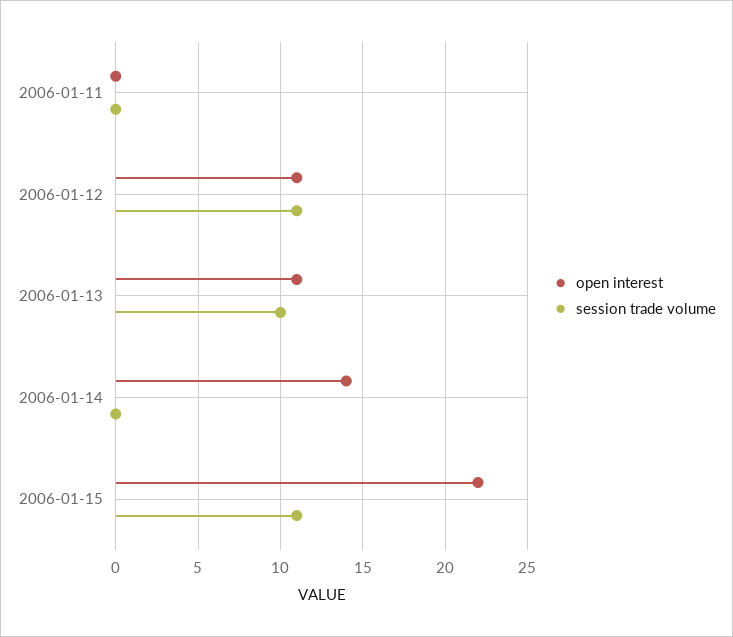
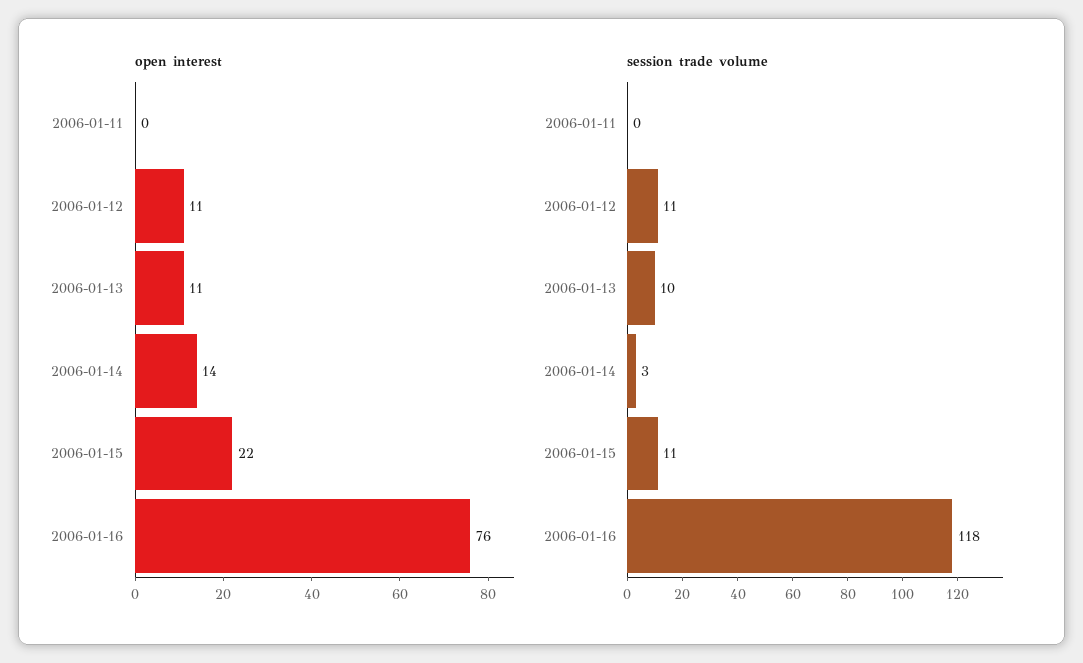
session trade volume, 2006-01-14: 0 -> 3
open interest, 2006-01-16: none -> 76
session trade volume, 2006-01-16: none -> 118

